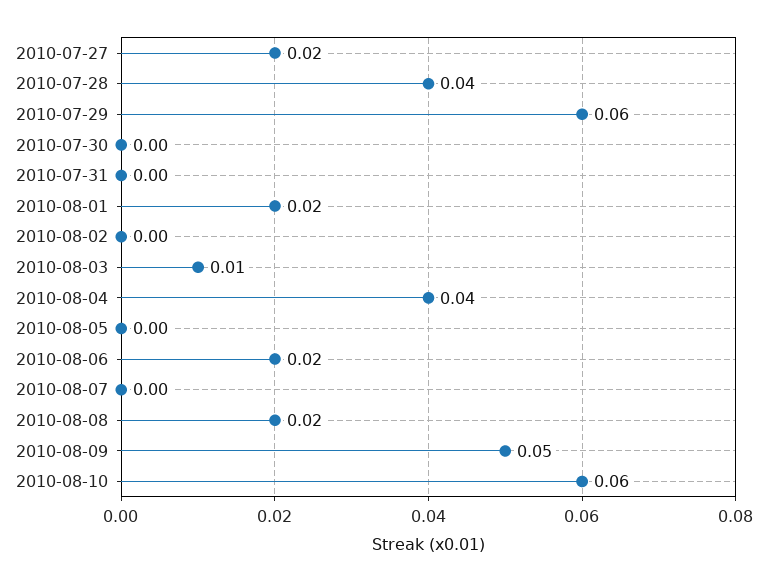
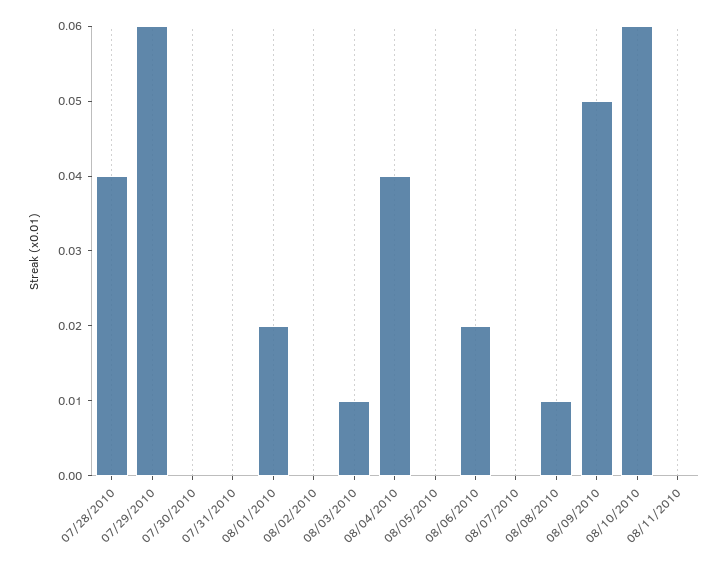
2010-07-27: 0.02 -> none
2010-08-08: 0.02 -> 0.01
08/11/2010: none -> 0

